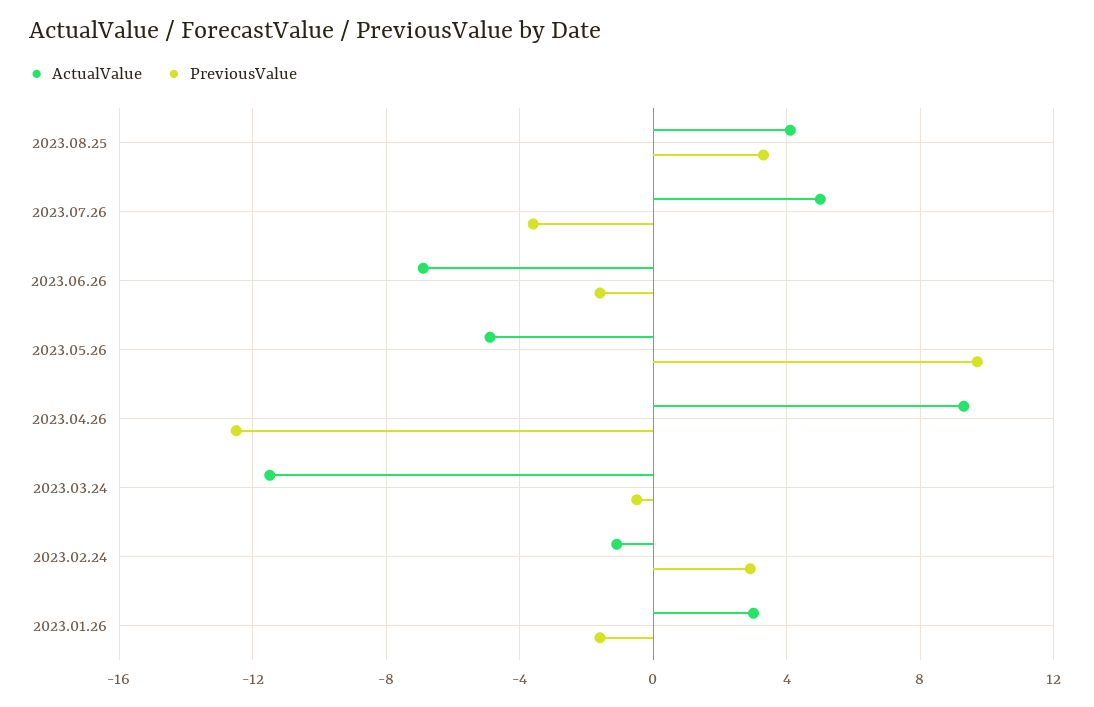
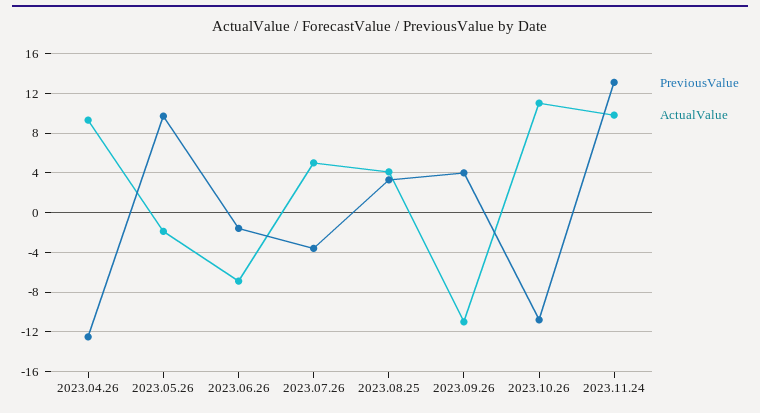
ActualValue, 2023.05.26: -5 -> -2
ActualValue, 2023.03.24: -11.5 -> none
PreviousValue, 2023.03.24: -0.5 -> none
ActualValue, 2023.02.24: -1 -> none
PreviousValue, 2023.02.24: 3 -> none
ActualValue, 2023.01.26: 3 -> none
PreviousValue, 2023.01.26: -1.5 -> none
PreviousValue, 2023.09.26: none -> 4
ActualValue, 2023.09.26: none -> -11
PreviousValue, 2023.10.26: none -> -11
ActualValue, 2023.10.26: none -> 11
PreviousValue, 2023.11.24: none -> 13
ActualValue, 2023.11.24: none -> 10

